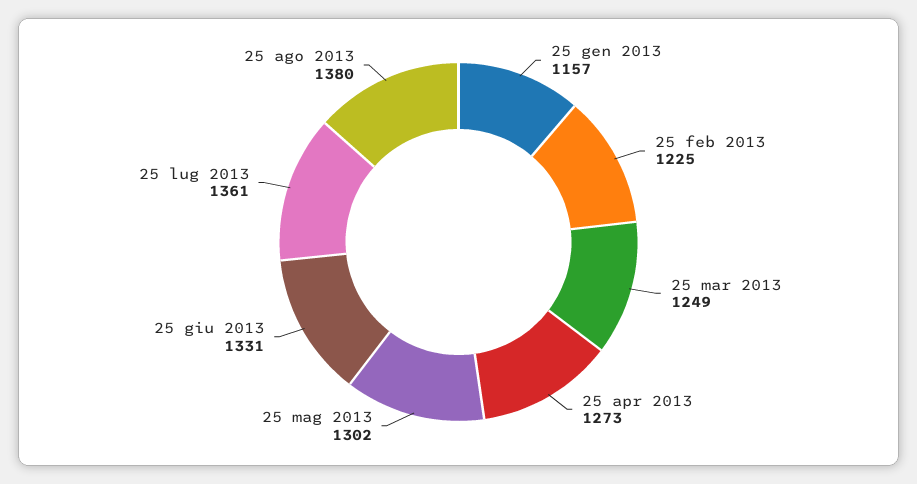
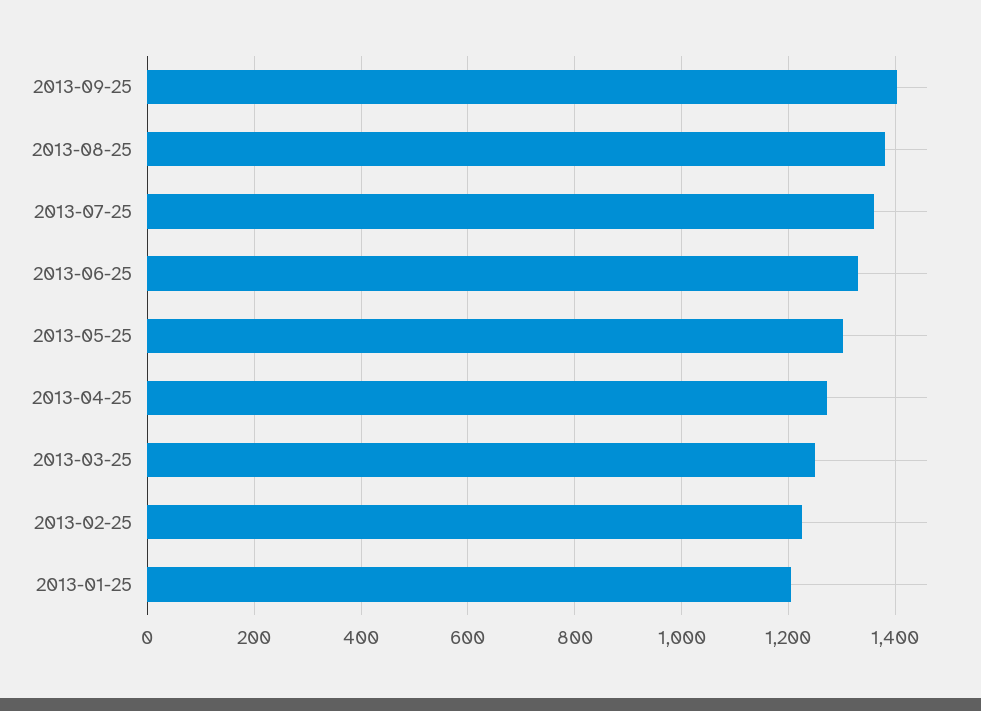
25 gen 2013: 1157 -> 1200
2013-09-25: none -> 1400

